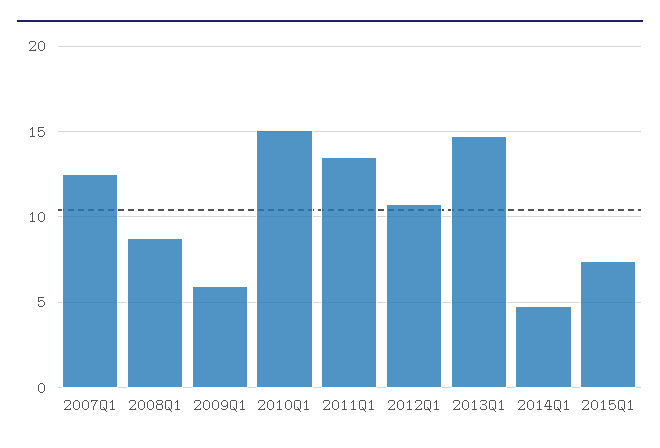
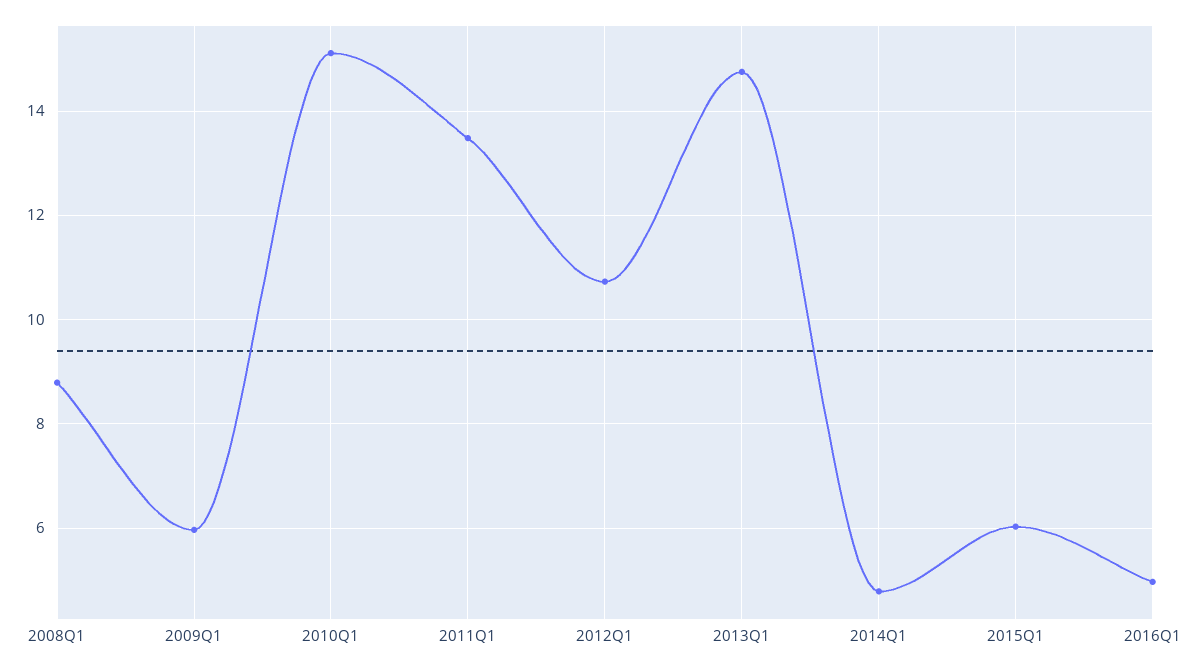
2007Q1: 12.5 -> none
2015Q1: 7.5 -> 6
2016Q1: none -> 5

